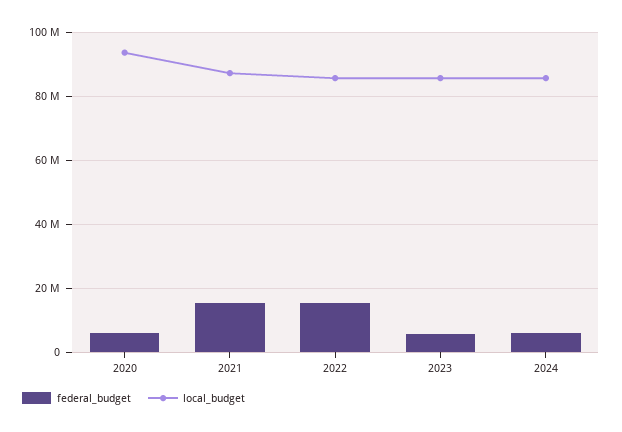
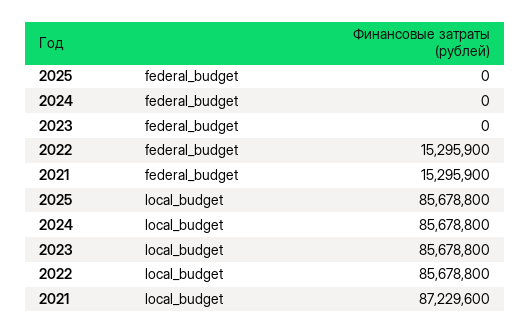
federal_budget, 2020: 6000000 -> none
local_budget, 2020: 94000000 -> none
federal_budget, 2023: 6000000 -> 0
federal_budget, 2024: 6000000 -> 0
federal_budget, 2025: none -> 0
local_budget, 2025: none -> 85678800

